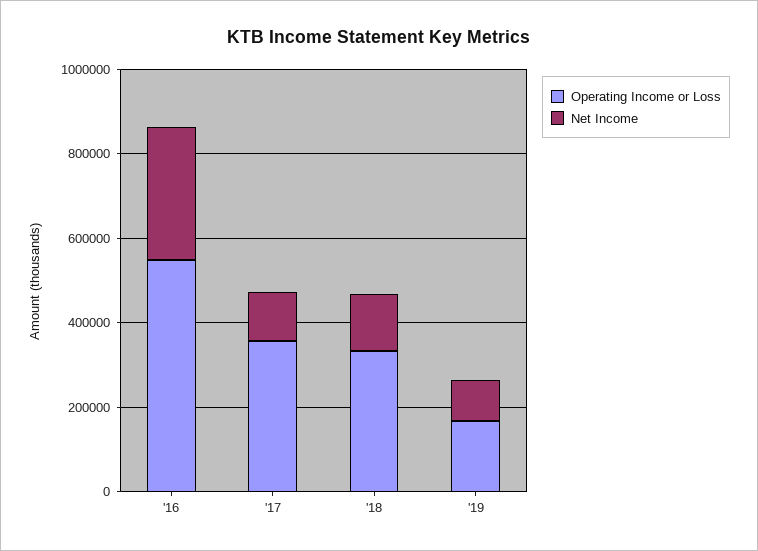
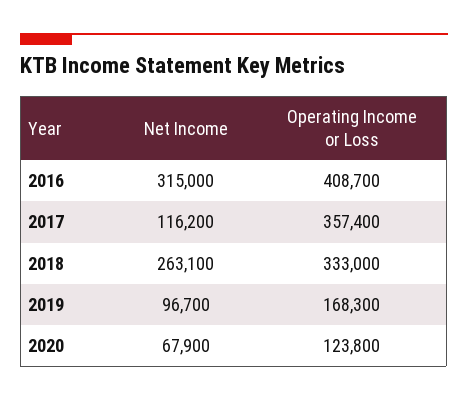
Operating Income or Loss, '16: 550000 -> 408700
Net Income, '18: 150000 -> 263100
Net Income, 2020: none -> 67900
Operating Income or Loss, 2020: none -> 123800

